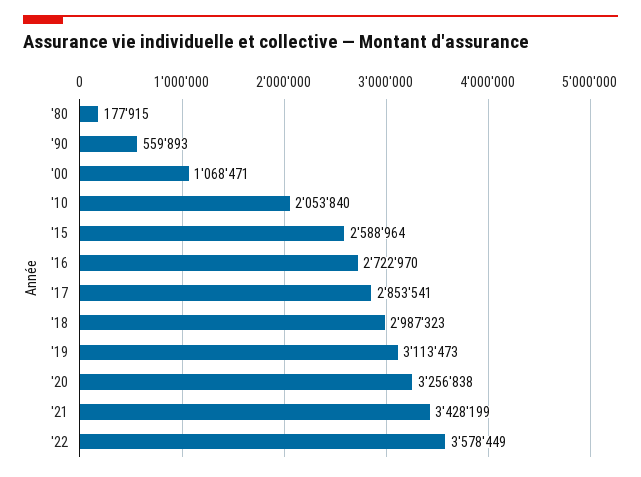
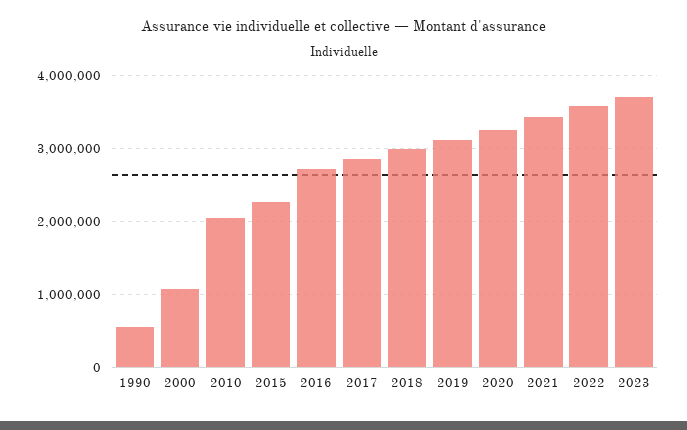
'80: 177915 -> none
'15: 2588964 -> 2300000
2023: none -> 3700000

